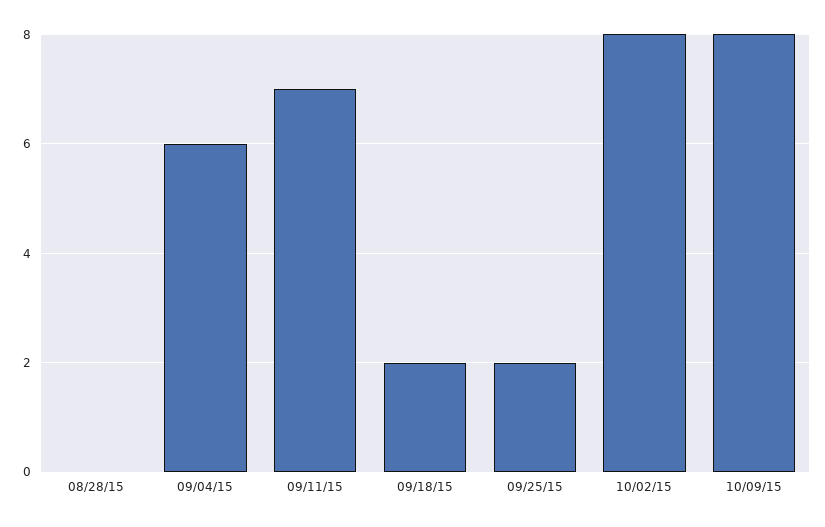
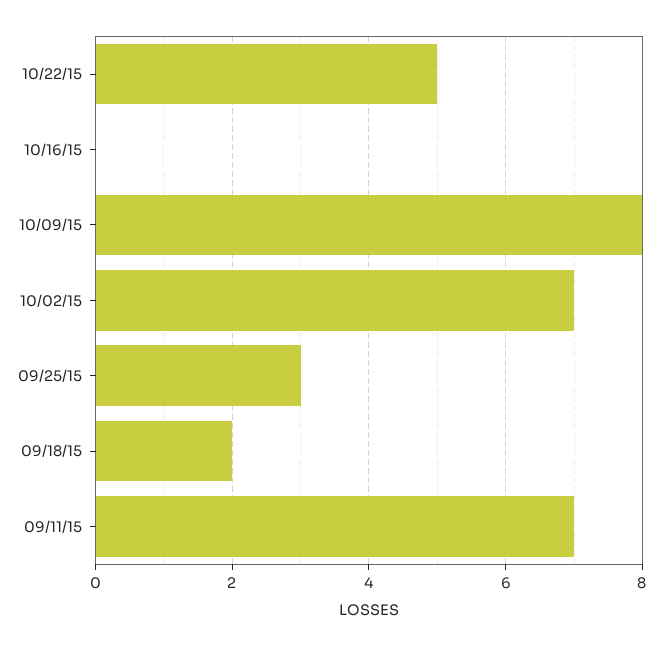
08/28/15: 0 -> none
09/04/15: 6 -> none
09/25/15: 2 -> 3
10/02/15: 8 -> 7
10/22/15: none -> 5
10/16/15: none -> 0

